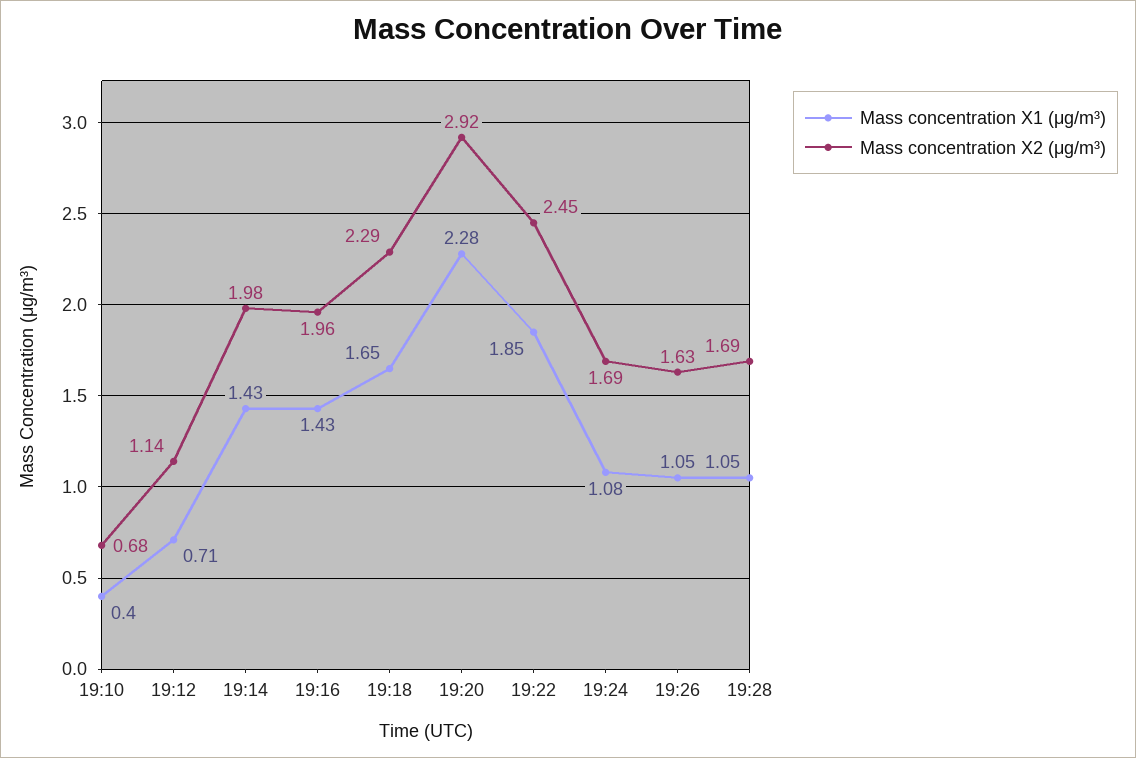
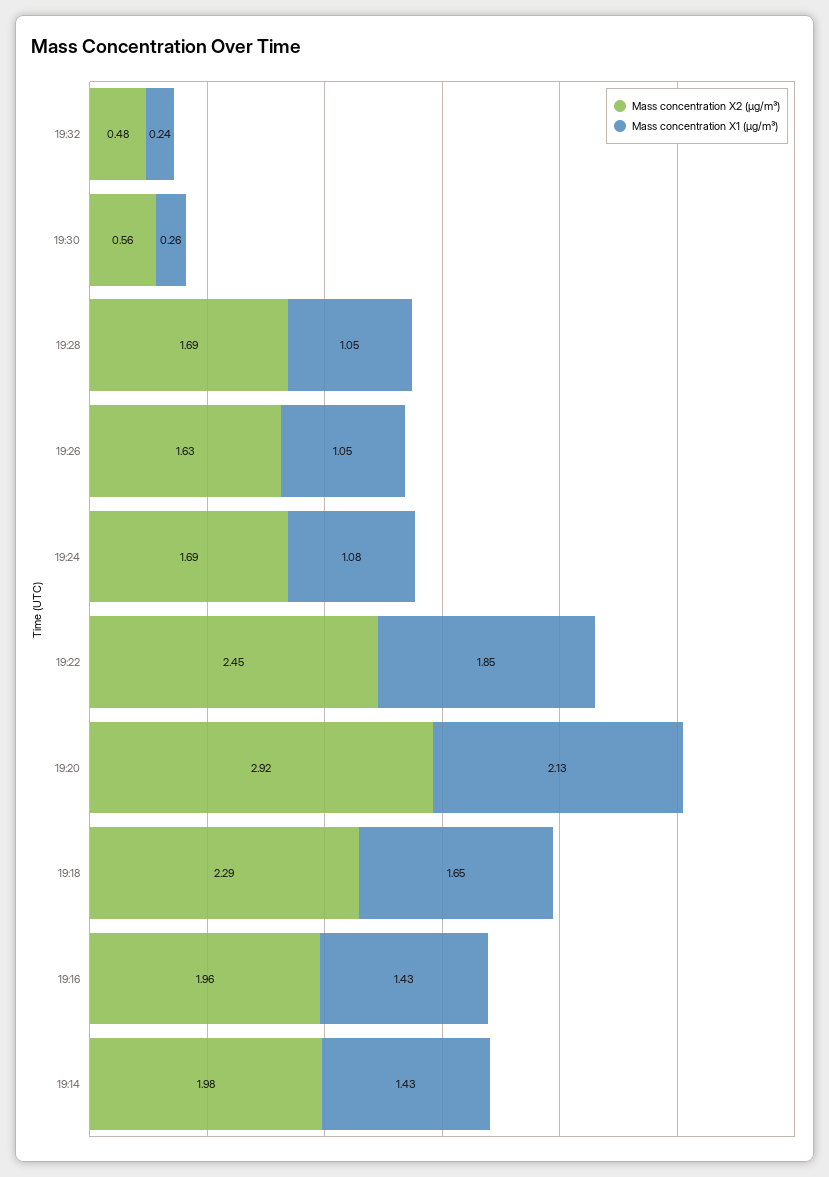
Mass concentration X1 (μg/m³), 19:10: 0.4 -> none
Mass concentration X2 (μg/m³), 19:10: 0.68 -> none
Mass concentration X1 (μg/m³), 19:12: 0.71 -> none
Mass concentration X2 (μg/m³), 19:12: 1.14 -> none
Mass concentration X1 (μg/m³), 19:20: 2.28 -> 2.13
Mass concentration X2 (μg/m³), 19:32: none -> 0.48
Mass concentration X1 (μg/m³), 19:32: none -> 0.24
Mass concentration X2 (μg/m³), 19:30: none -> 0.56
Mass concentration X1 (μg/m³), 19:30: none -> 0.26

